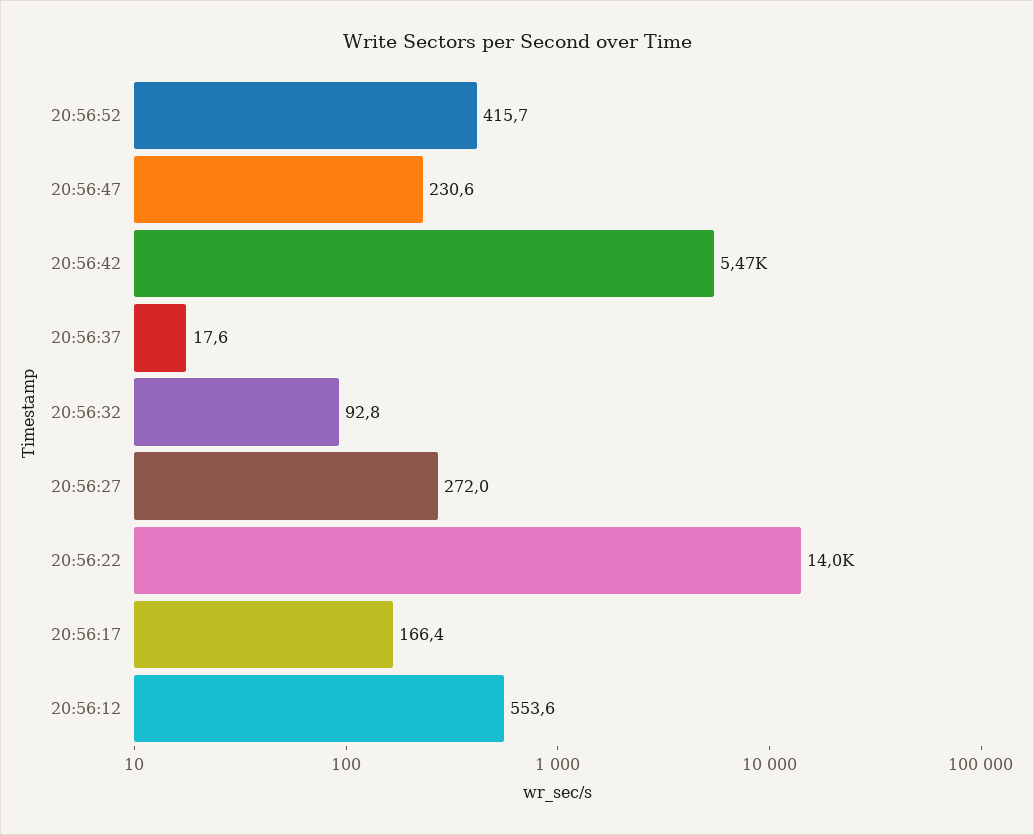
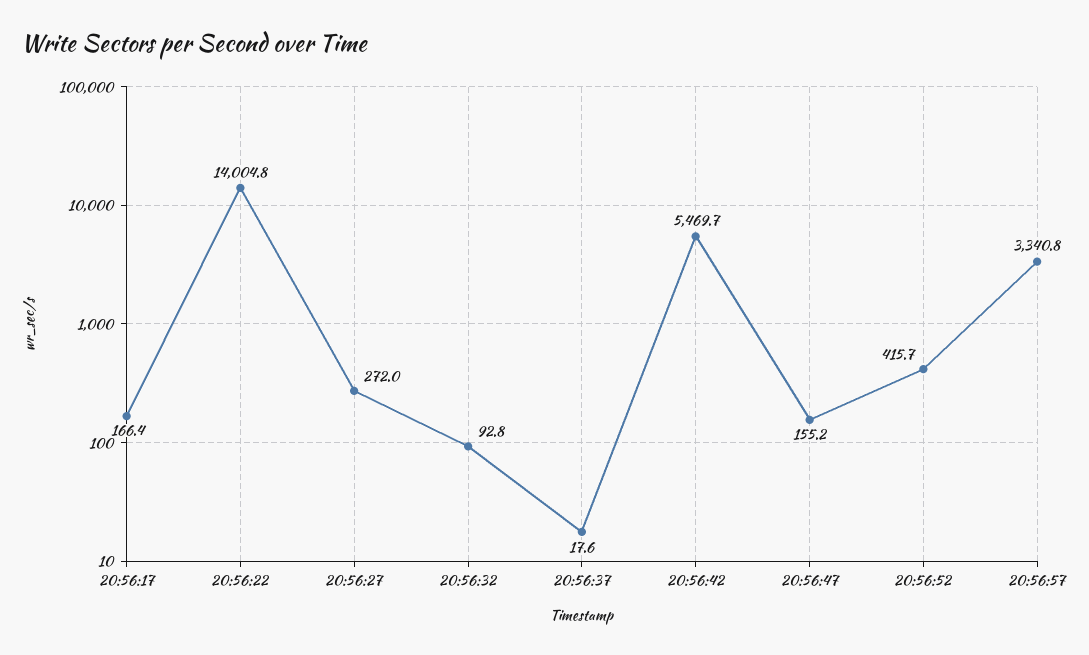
20:56:47: 230.6 -> 155.2
20:56:12: 553.6 -> none
20:56:57: none -> 3340.8

